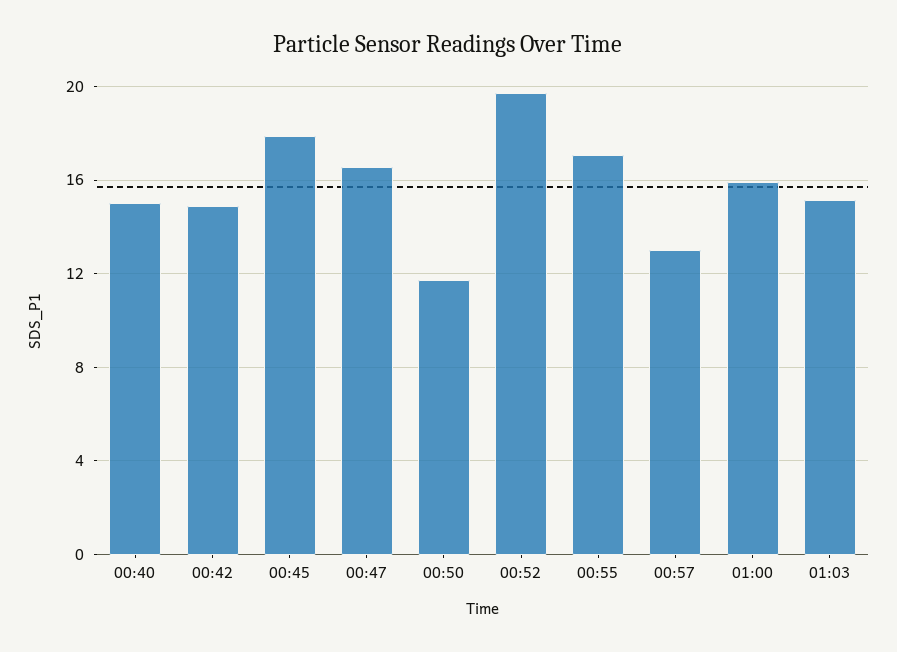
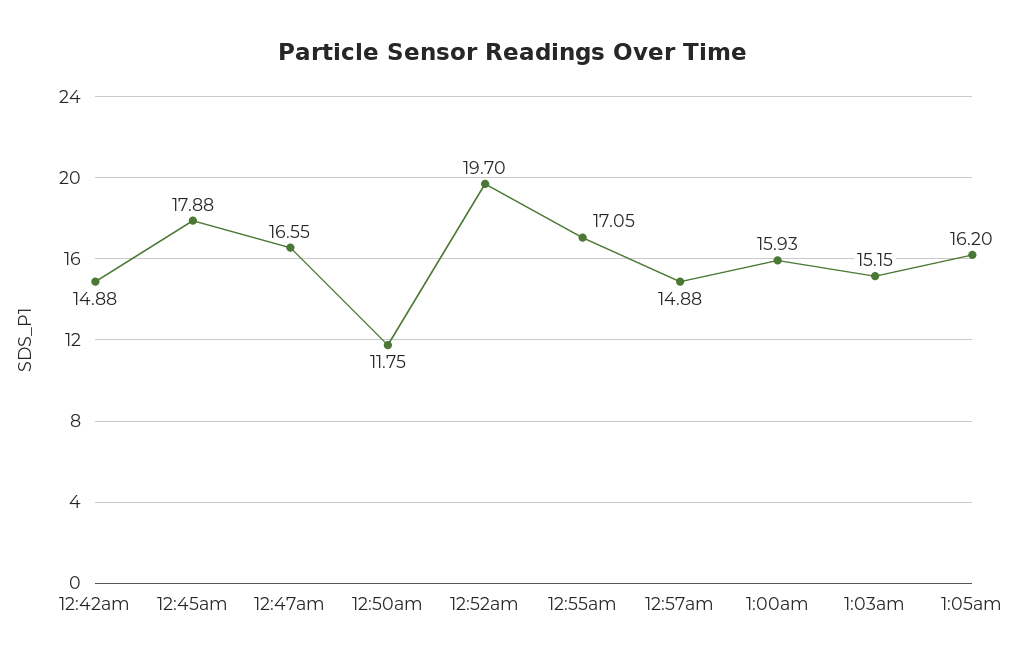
00:40: 15 -> none
00:57: 13 -> 14.88
1:05am: none -> 16.2

